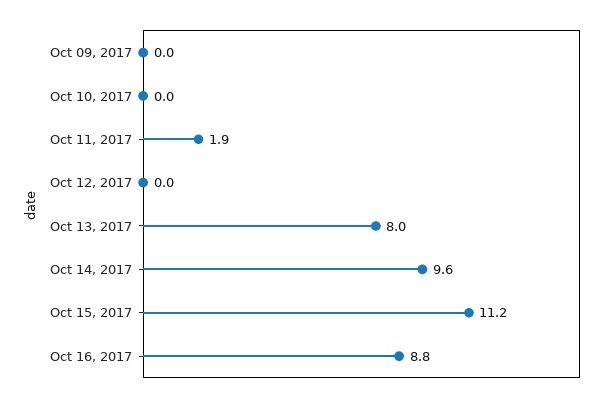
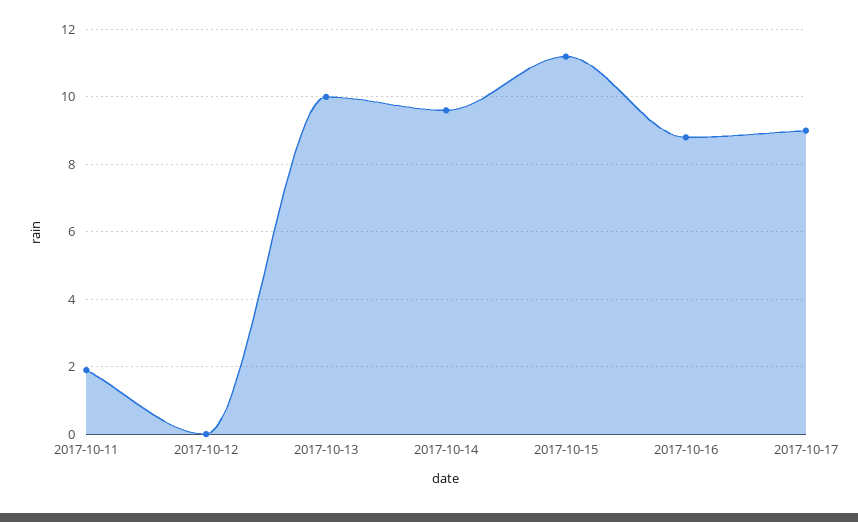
Oct 09, 2017: 0 -> none
Oct 10, 2017: 0 -> none
Oct 13, 2017: 8 -> 10
2017-10-17: none -> 9

